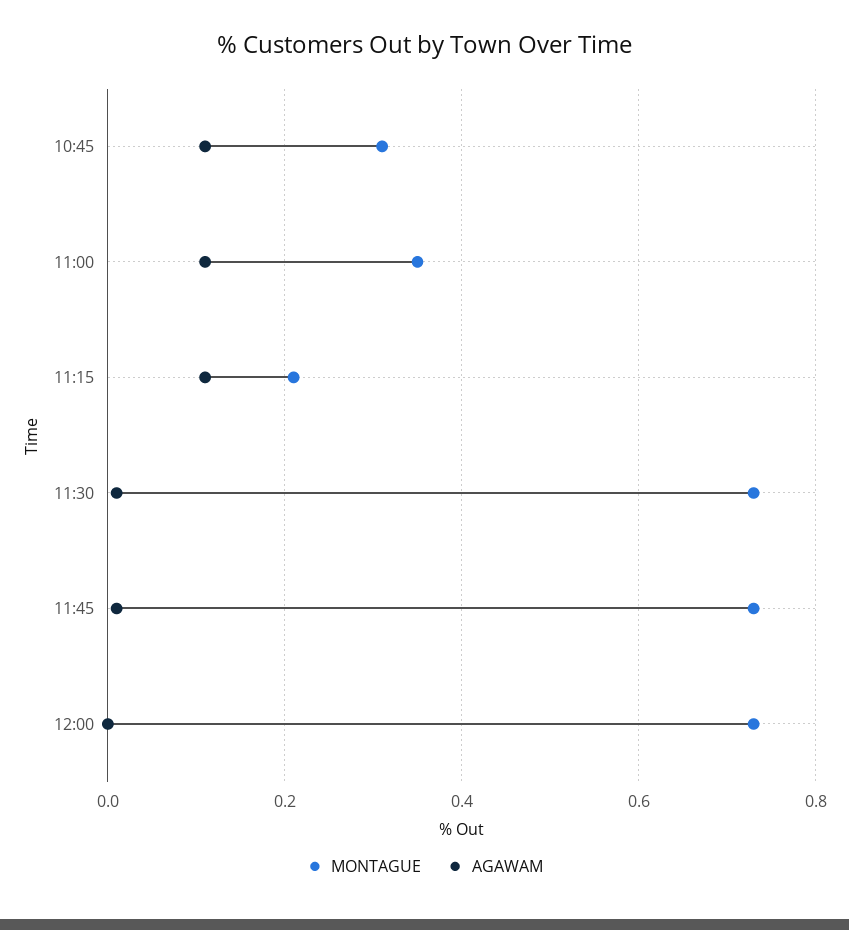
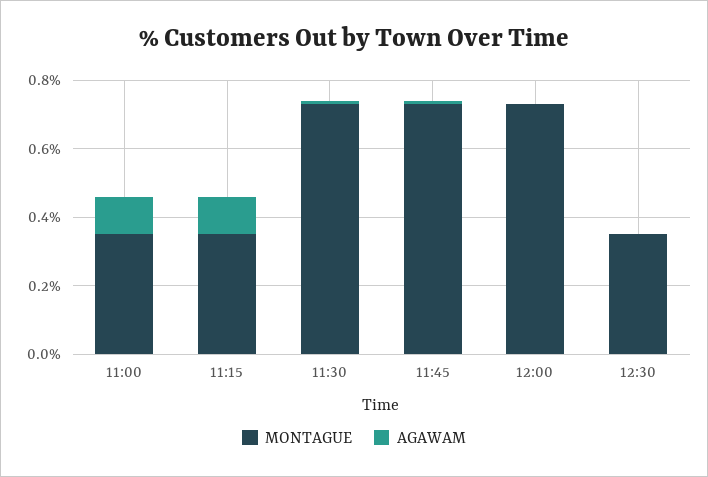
MONTAGUE, 10:45: 0.3 -> none
AGAWAM, 10:45: 0.1 -> none
MONTAGUE, 11:15: 0.2 -> 0.35
MONTAGUE, 12:30: none -> 0.35
AGAWAM, 12:30: none -> 0

